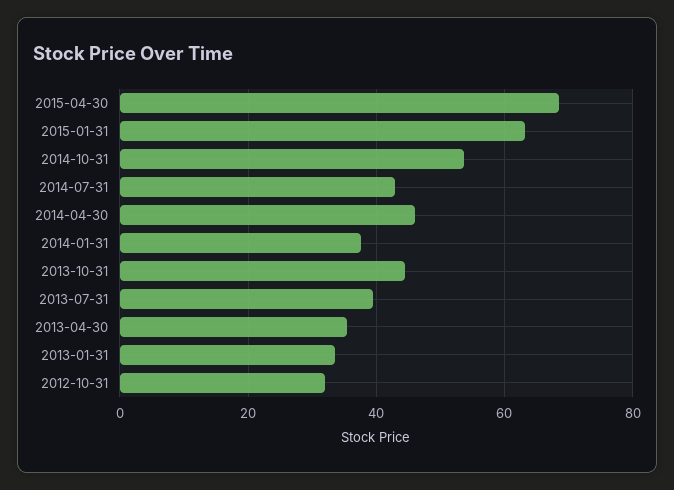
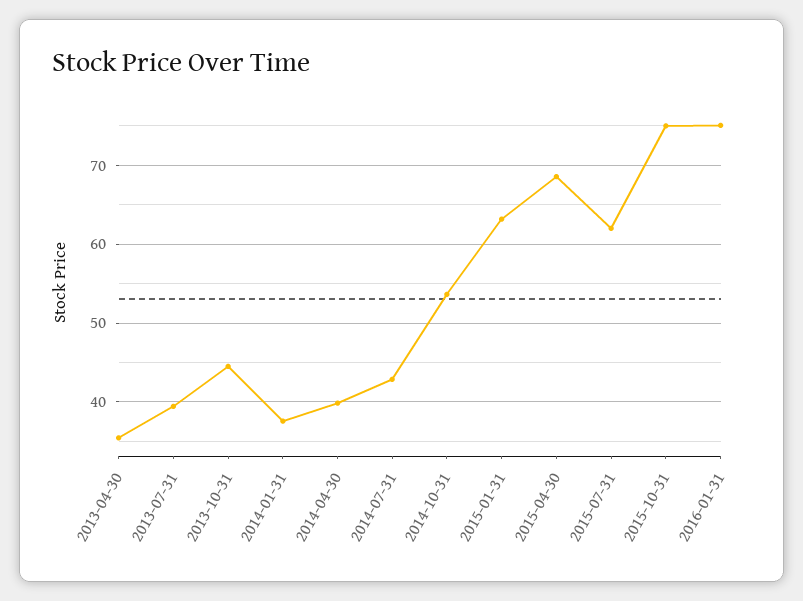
2014-04-30: 46 -> 40
2013-01-31: 34 -> none
2012-10-31: 32 -> none
2015-07-31: none -> 62
2015-10-31: none -> 75
2016-01-31: none -> 75

